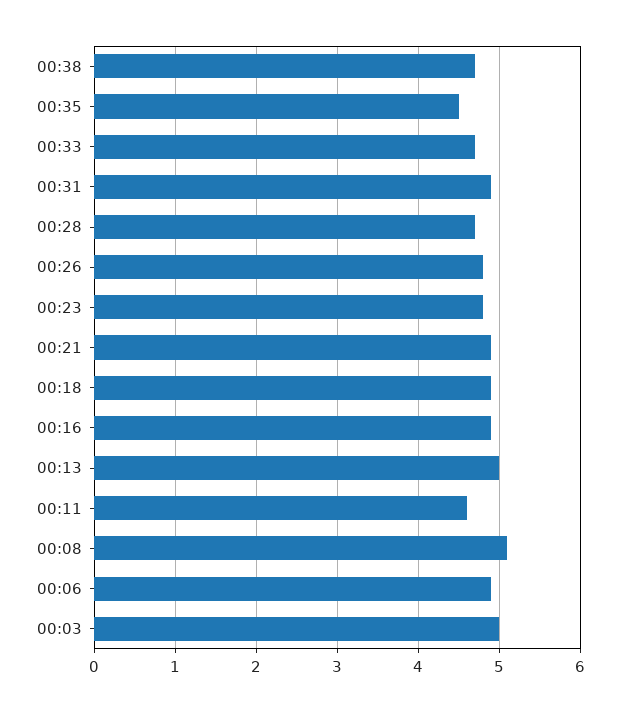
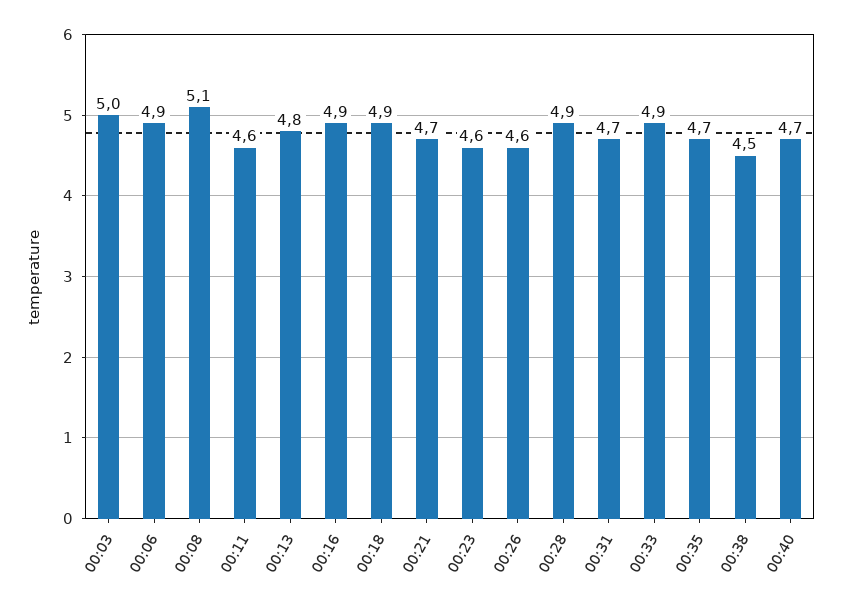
00:38: 4.7 -> 4.5
00:35: 4.5 -> 4.7
00:33: 4.7 -> 4.9
00:31: 4.9 -> 4.7
00:28: 4.7 -> 4.9
00:26: 4.8 -> 4.6
00:23: 4.8 -> 4.6
00:21: 4.9 -> 4.7
00:13: 5 -> 4.8
00:40: none -> 4.7

